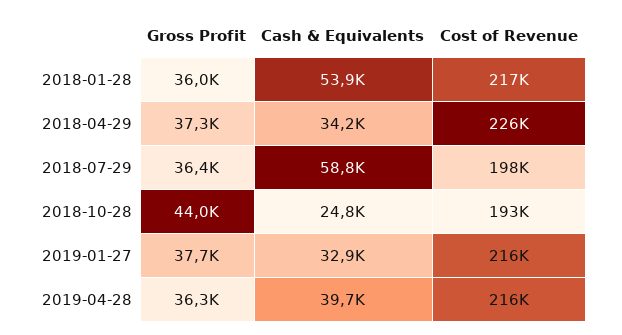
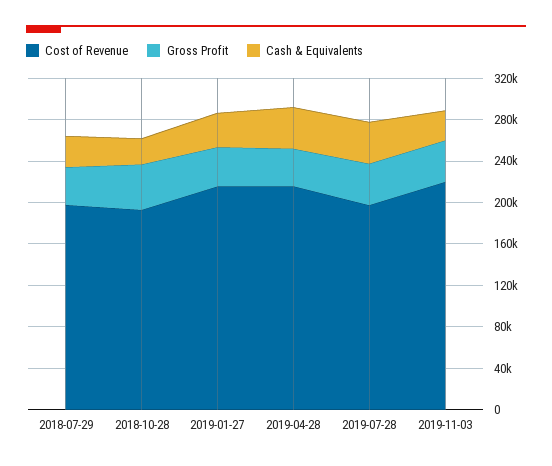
Gross Profit, 2018-01-28: 36000 -> none
Cash & Equivalents, 2018-01-28: 53900 -> none
Cost of Revenue, 2018-01-28: 217000 -> none
Gross Profit, 2018-04-29: 37300 -> none
Cash & Equivalents, 2018-04-29: 34200 -> none
Cost of Revenue, 2018-04-29: 226000 -> none
Cash & Equivalents, 2018-07-29: 58800 -> 30000
Cost of Revenue, 2019-07-28: none -> 200000
Gross Profit, 2019-07-28: none -> 40000
Cash & Equivalents, 2019-07-28: none -> 40000
Cost of Revenue, 2019-11-03: none -> 220000
Gross Profit, 2019-11-03: none -> 40000
Cash & Equivalents, 2019-11-03: none -> 30000

